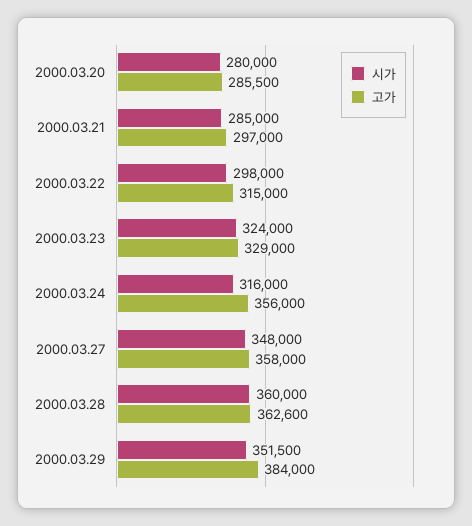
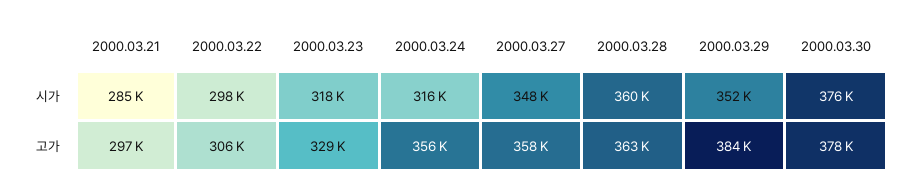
시가, 2000.03.20: 280000 -> none
고가, 2000.03.20: 285500 -> none
고가, 2000.03.22: 315000 -> 306000
시가, 2000.03.23: 324000 -> 318000
시가, 2000.03.30: none -> 376000
고가, 2000.03.30: none -> 378000

